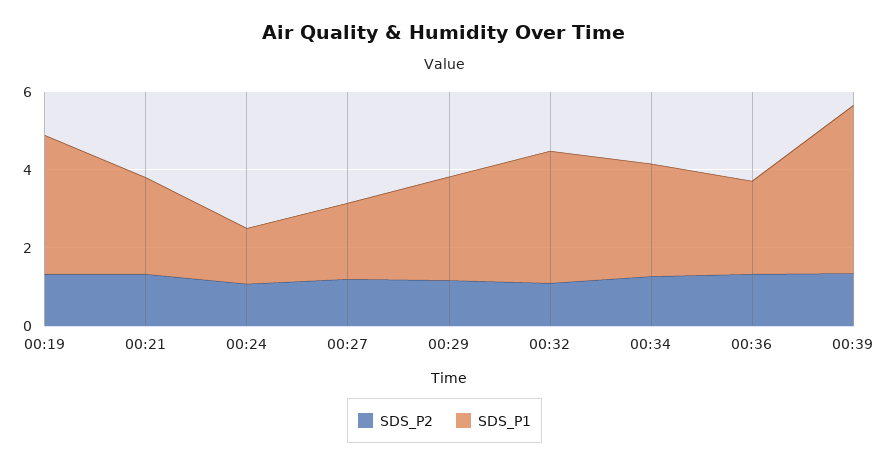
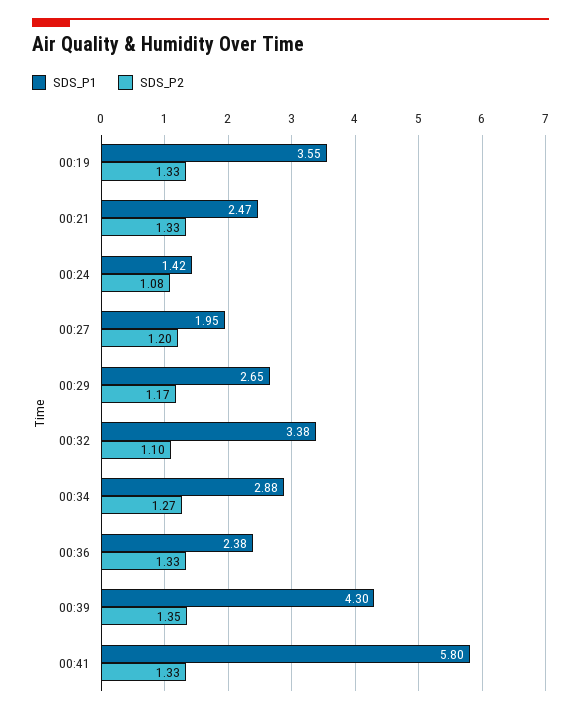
SDS_P1, 00:41: none -> 5.8
SDS_P2, 00:41: none -> 1.33

